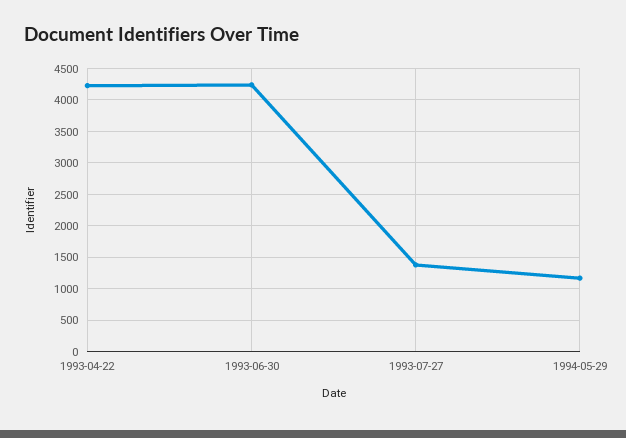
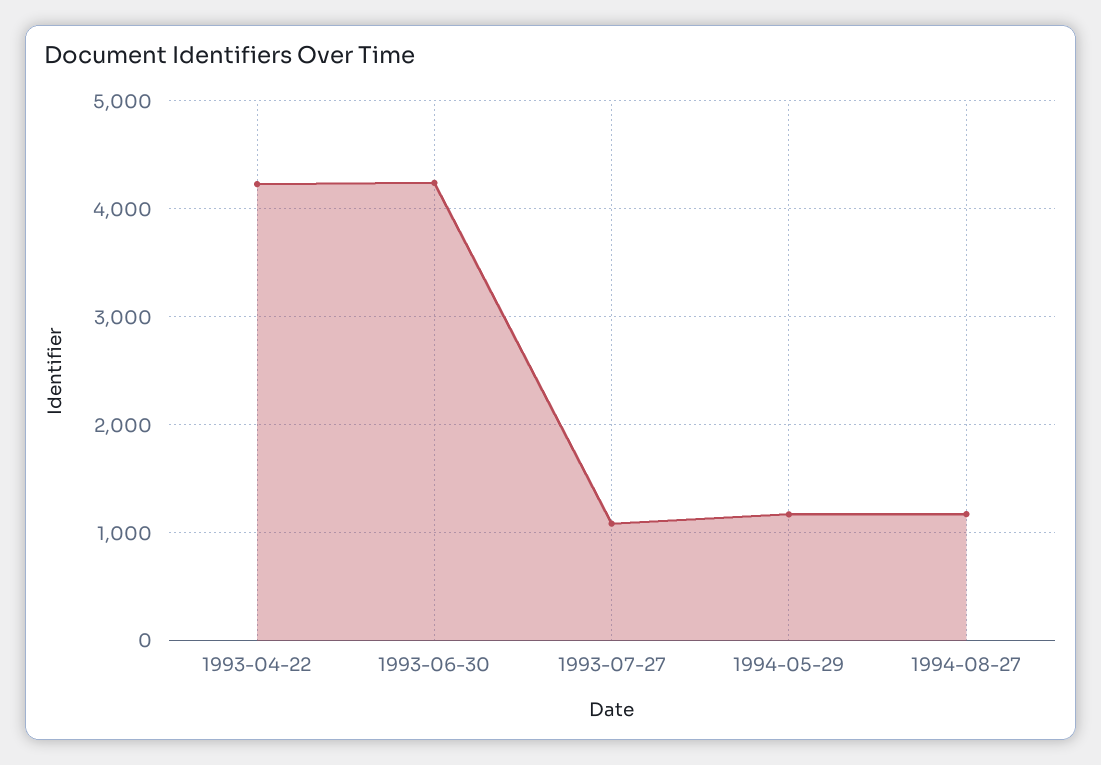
1993-07-27: 1400 -> 1100
1994-08-27: none -> 1200

